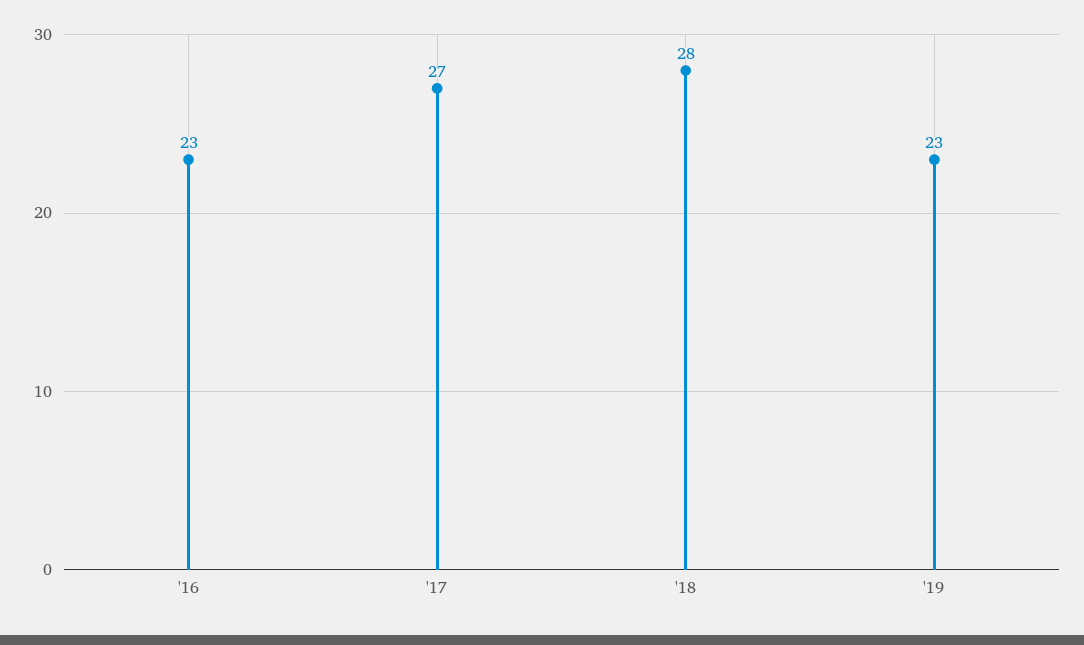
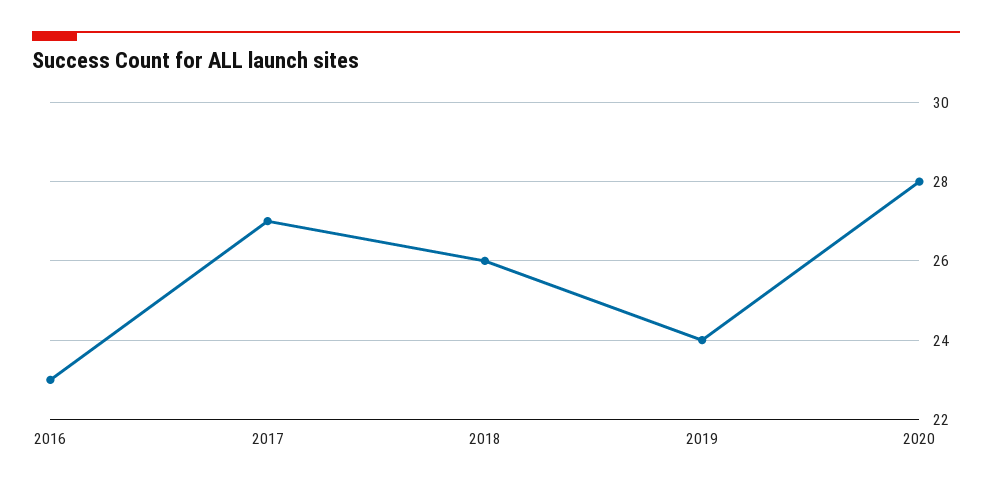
'18: 28 -> 26
'19: 23 -> 24
2020: none -> 28

